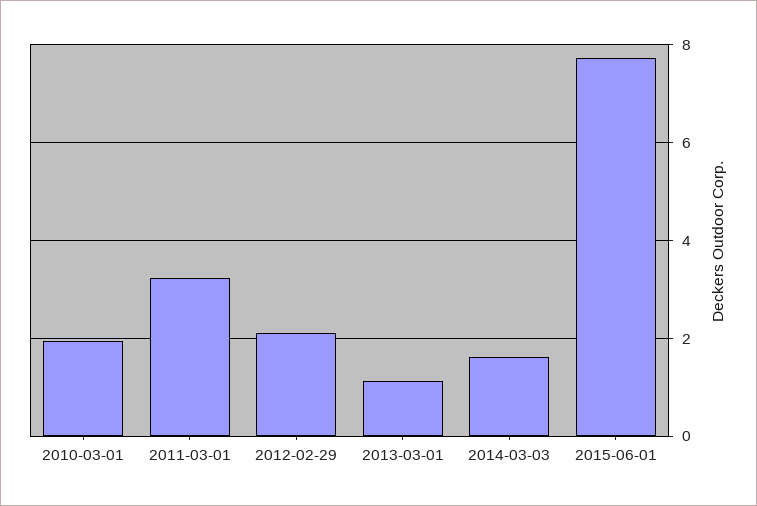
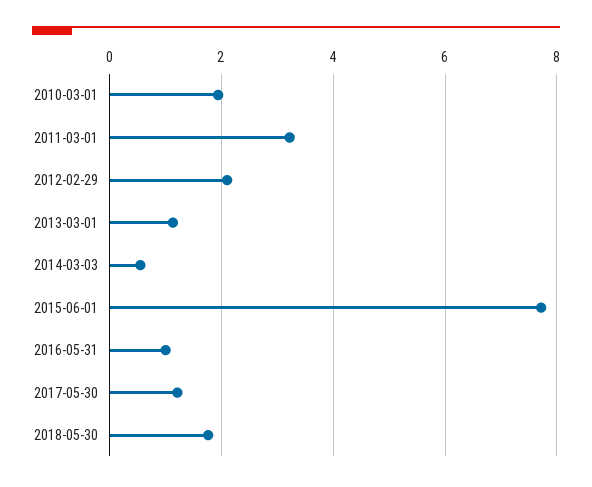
2014-03-03: 1.6 -> 0.6
2016-05-31: none -> 1
2017-05-30: none -> 1.2
2018-05-30: none -> 1.8

